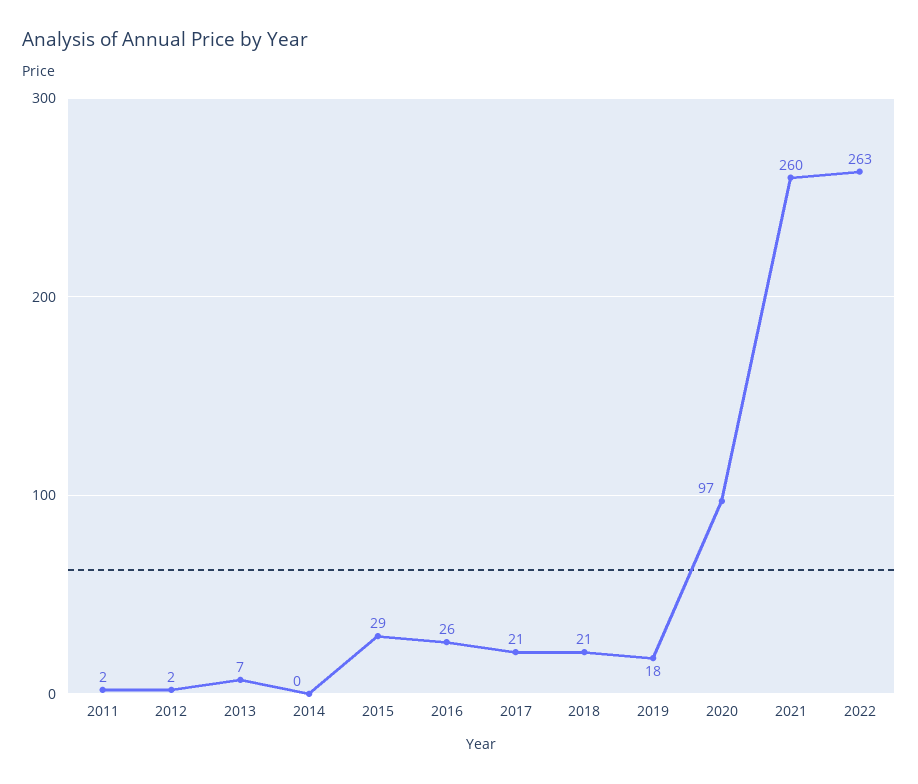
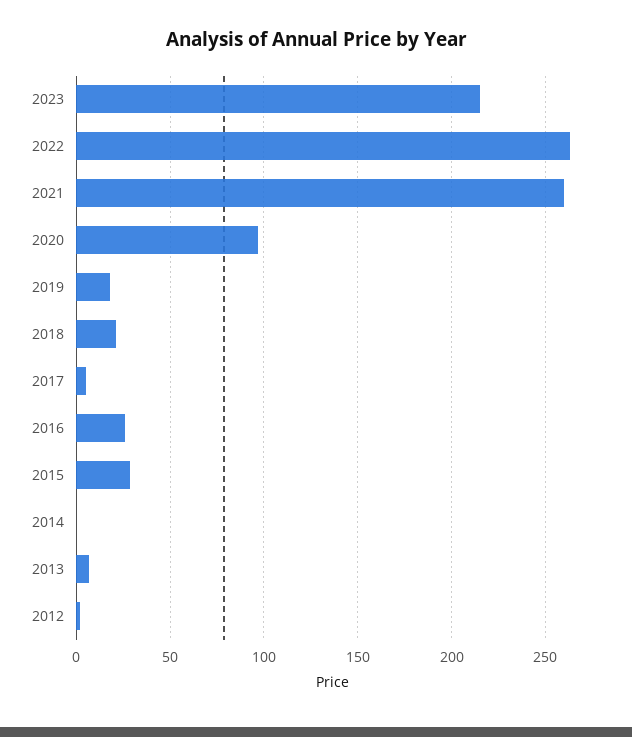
2011: 2 -> none
2017: 21 -> 5
2023: none -> 215

